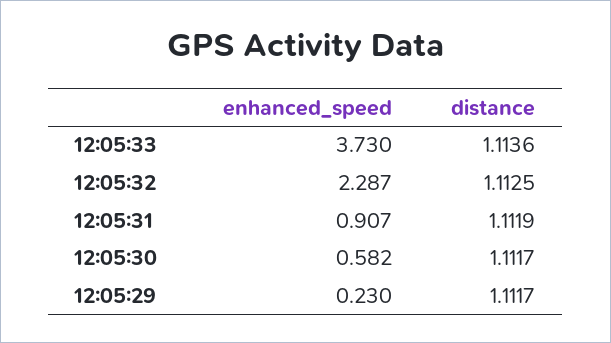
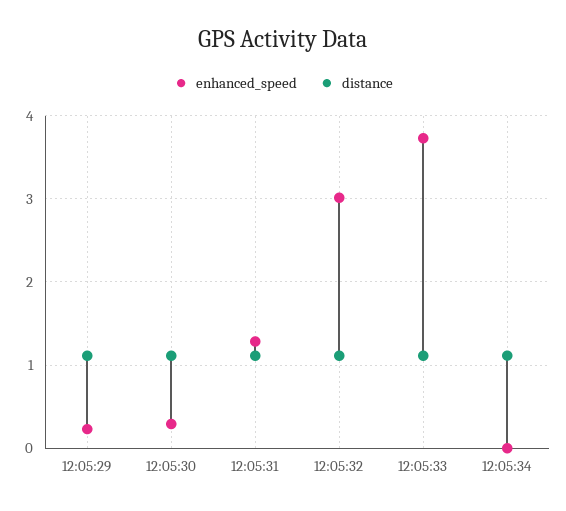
enhanced_speed, 12:05:32: 2.287 -> 3
enhanced_speed, 12:05:31: 0.907 -> 1.3
enhanced_speed, 12:05:30: 0.582 -> 0.3
enhanced_speed, 12:05:34: none -> 0
distance, 12:05:34: none -> 1.1

